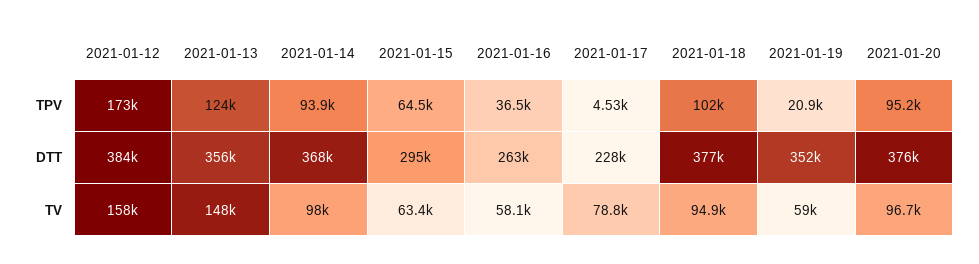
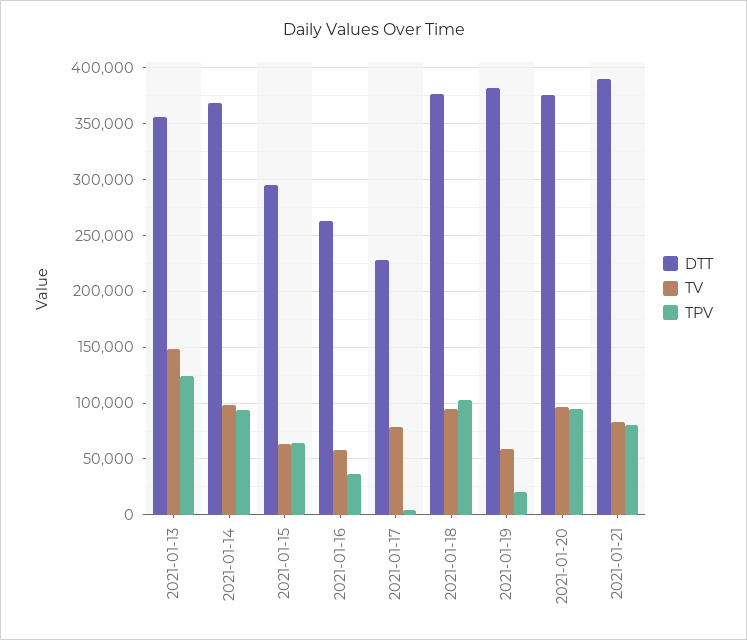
TPV, 2021-01-12: 173000 -> none
DTT, 2021-01-12: 384000 -> none
DTT, 2021-01-19: 352000 -> 380000
TV, 2021-01-12: 158000 -> none
DTT, 2021-01-21: none -> 390000
TV, 2021-01-21: none -> 80000
TPV, 2021-01-21: none -> 80000

